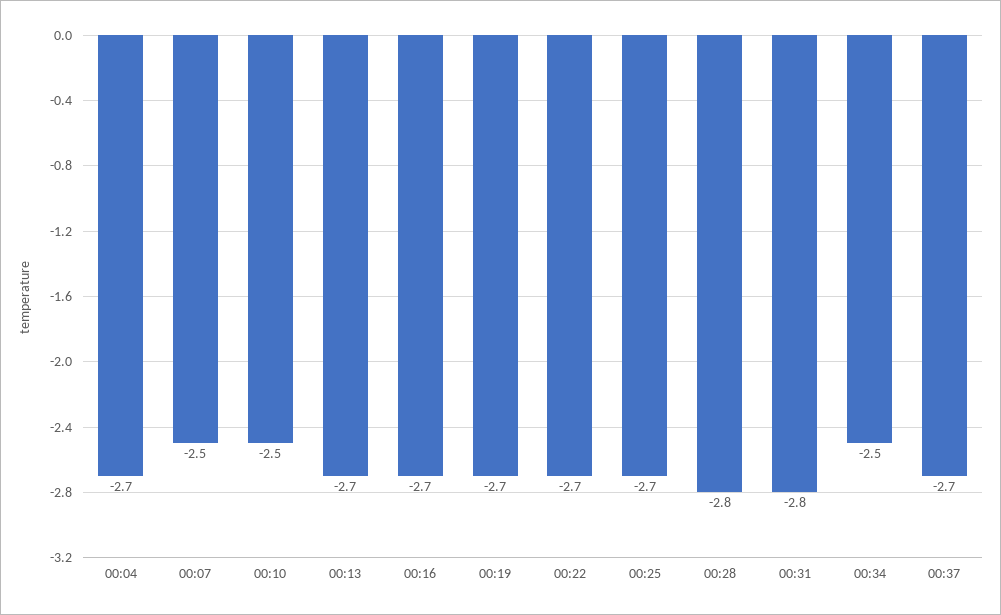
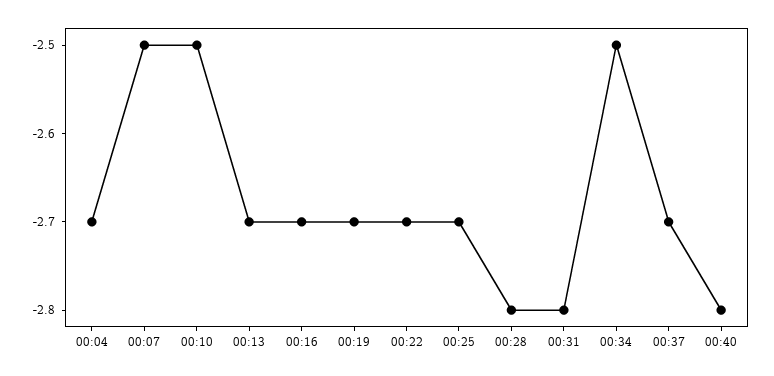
00:40: none -> -2.8

